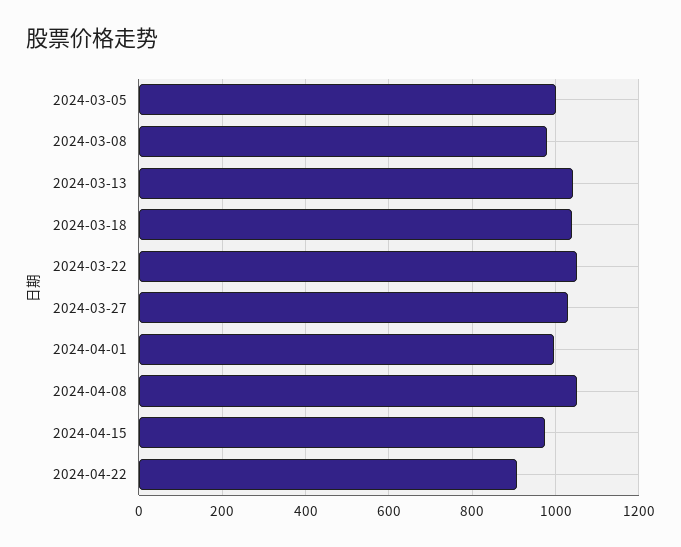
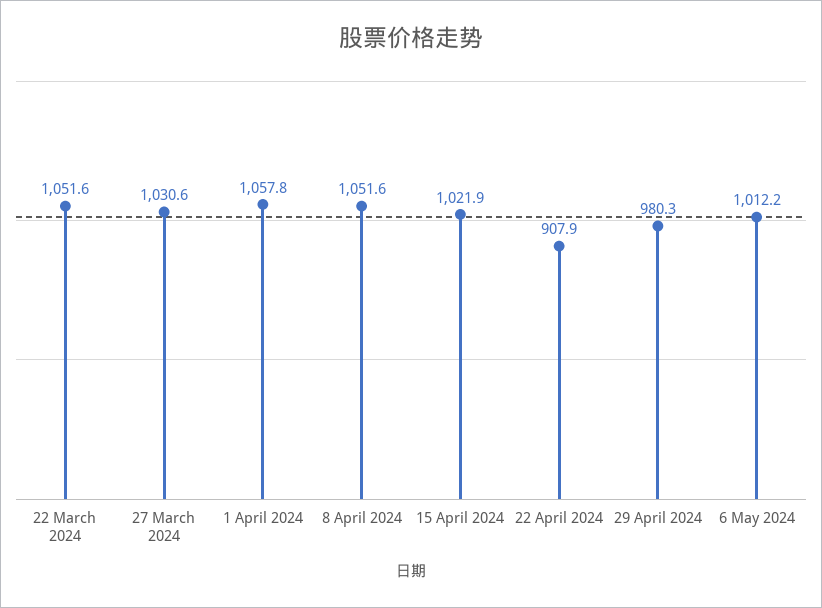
2024-03-05: 1000 -> none
2024-03-08: 980 -> none
2024-03-13: 1040 -> none
2024-03-18: 1040 -> none
2024-04-01: 1000 -> 1057.8
2024-04-15: 980 -> 1021.9
29 April 2024: none -> 980.3
6 May 2024: none -> 1012.2

